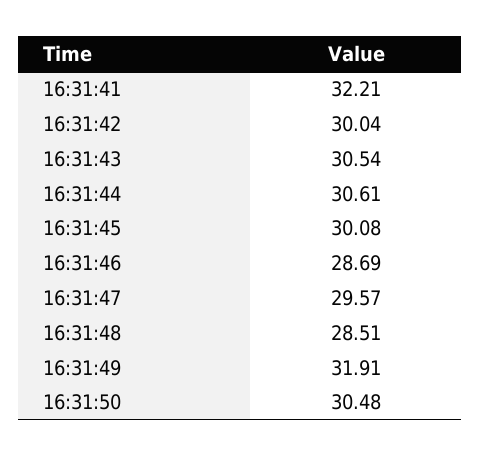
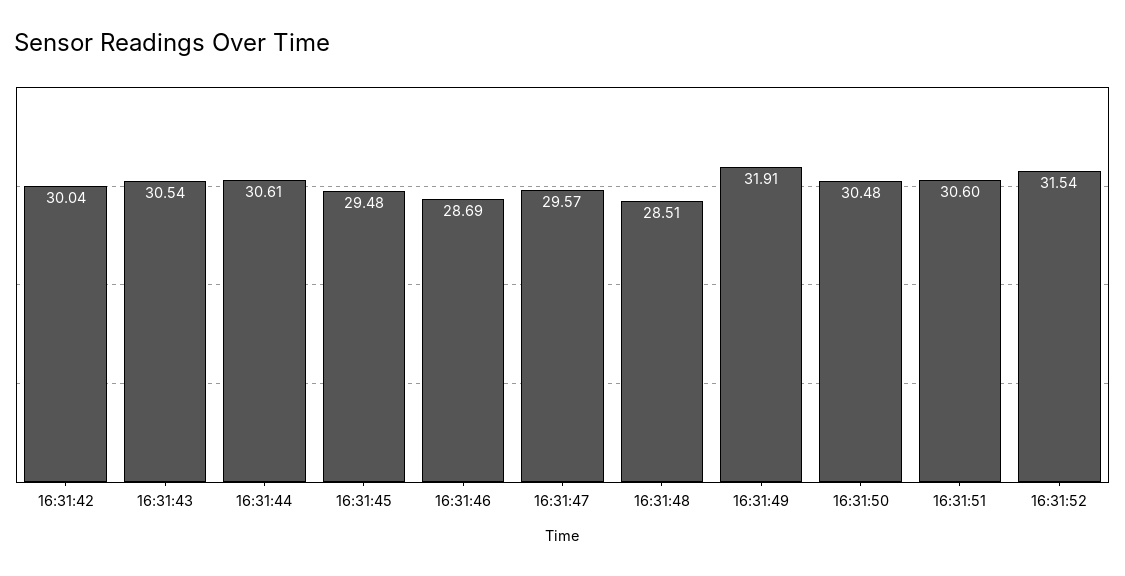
16:31:41: 32.21 -> none
16:31:45: 30.08 -> 29.48
16:31:51: none -> 30.6
16:31:52: none -> 31.54

